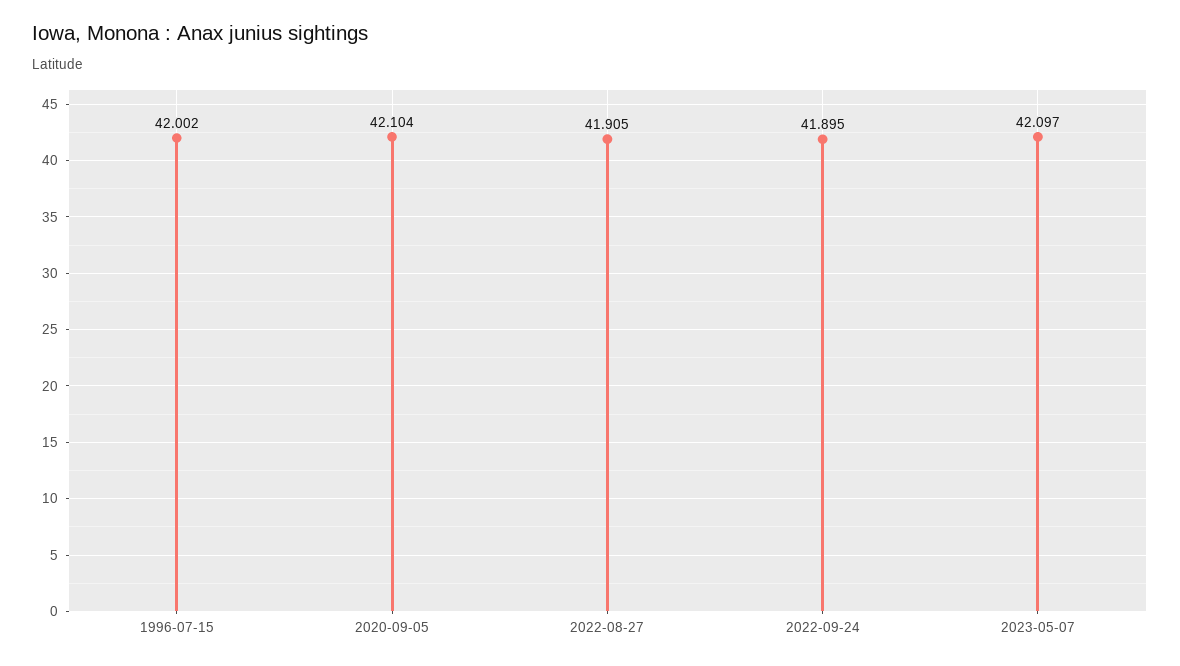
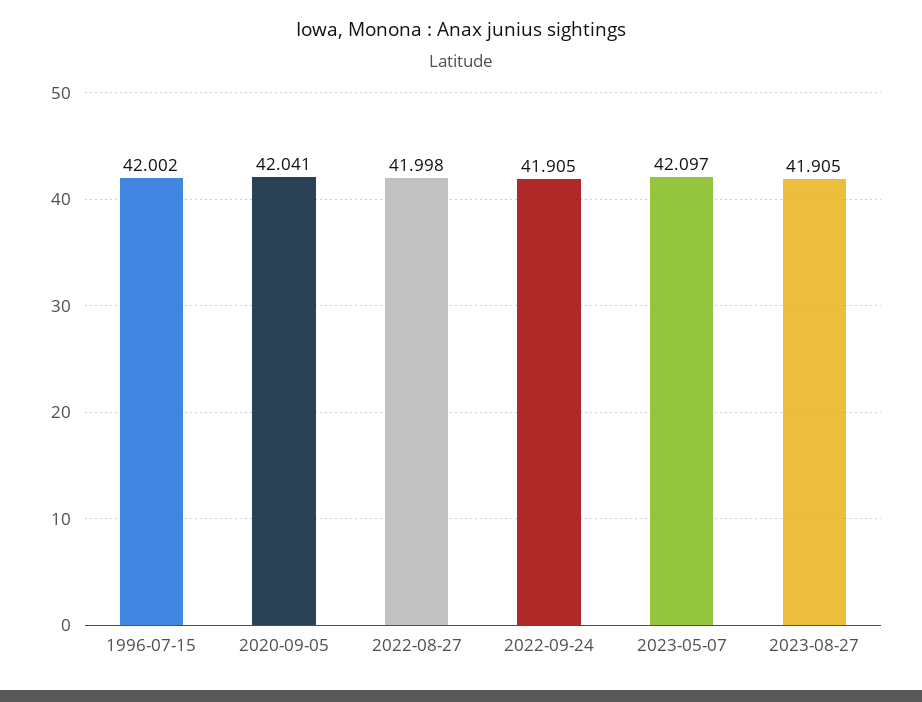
2020-09-05: 42.104 -> 42.041
2022-08-27: 41.905 -> 41.998
2022-09-24: 41.895 -> 41.905
2023-08-27: none -> 41.905

